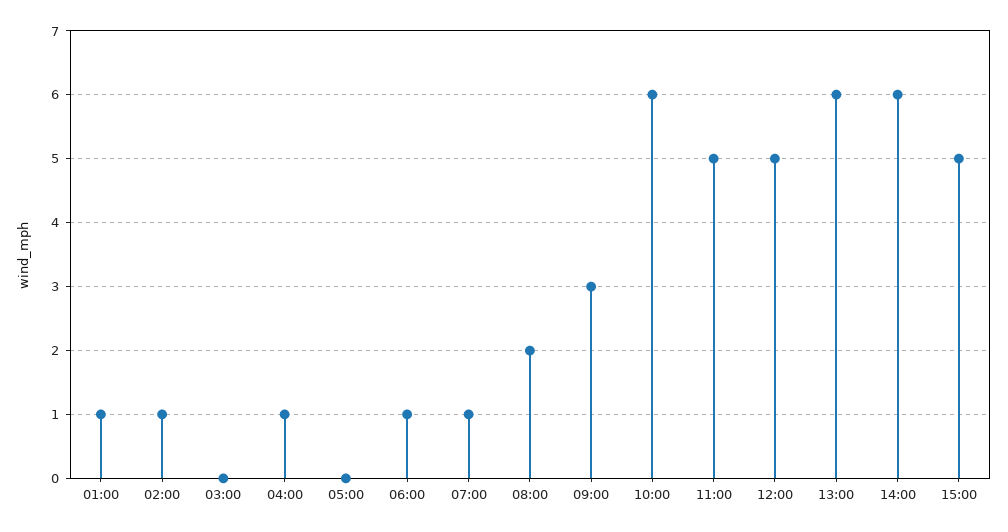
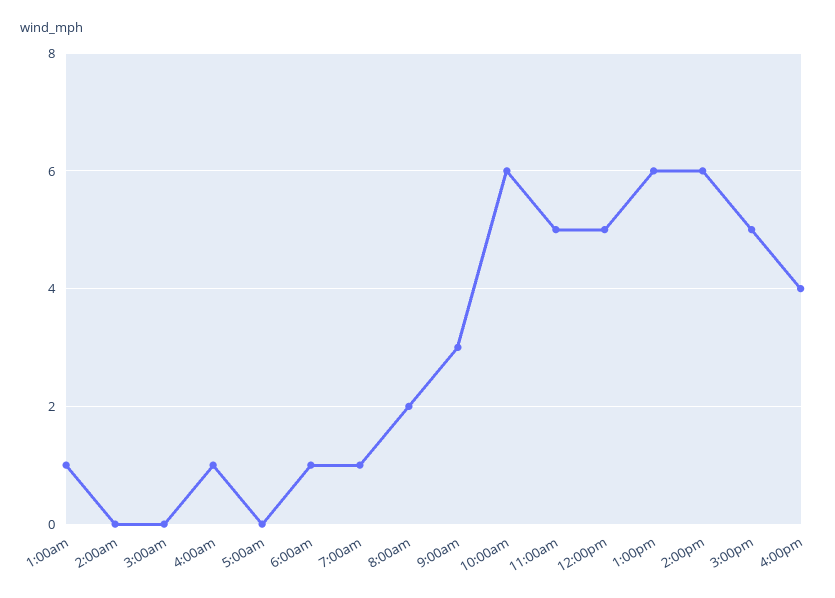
02:00: 1 -> 0
4:00pm: none -> 4

